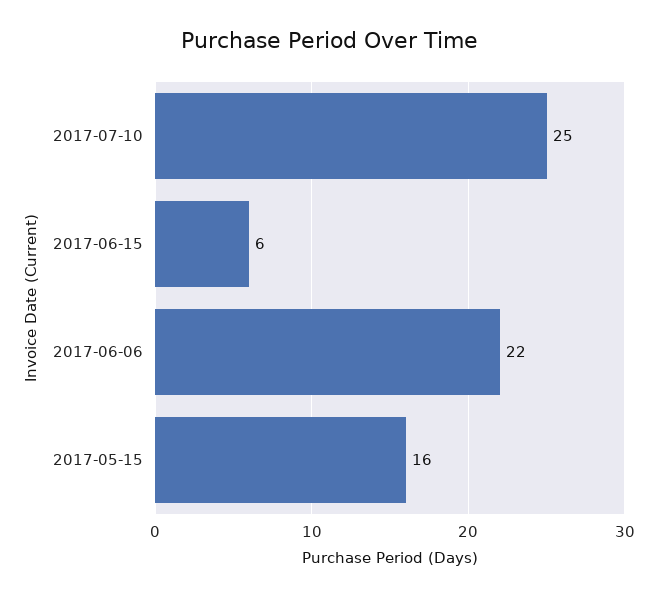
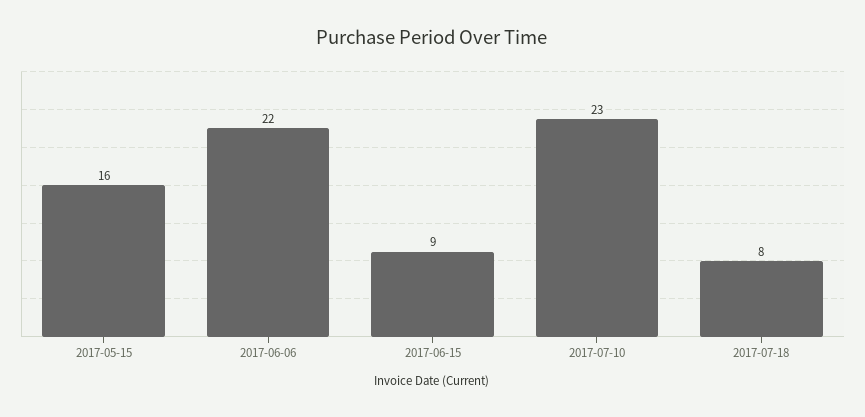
2017-07-10: 25 -> 23
2017-06-15: 6 -> 9
2017-07-18: none -> 8

